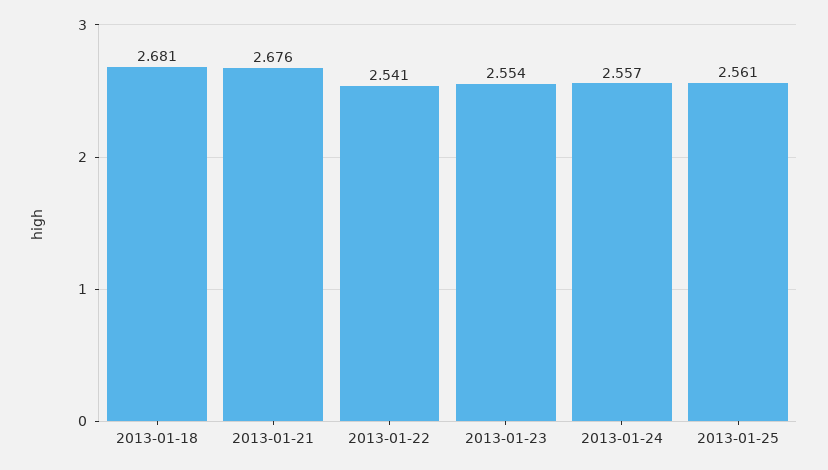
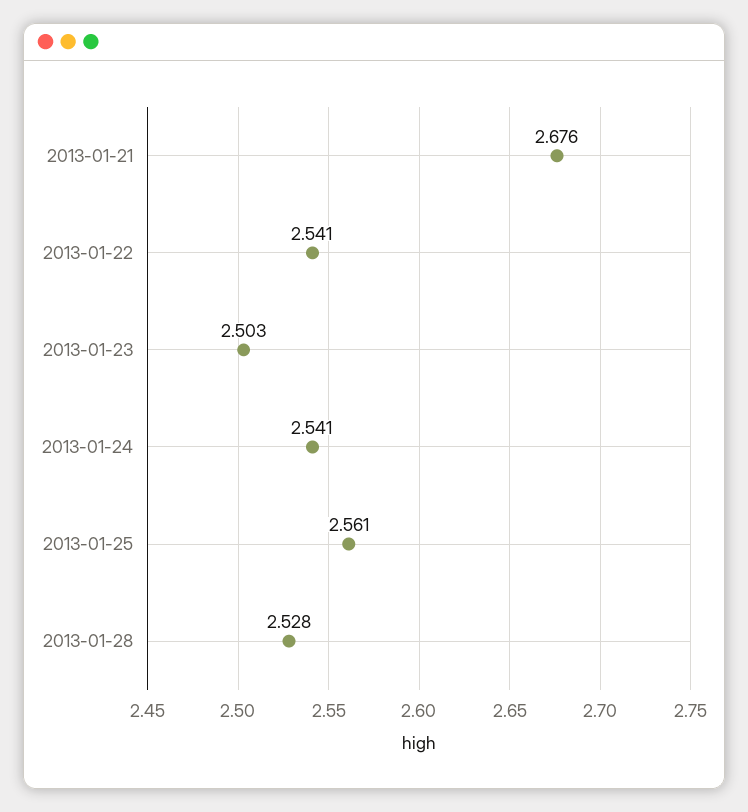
2013-01-18: 2.681 -> none
2013-01-23: 2.554 -> 2.503
2013-01-24: 2.557 -> 2.541
2013-01-28: none -> 2.528

